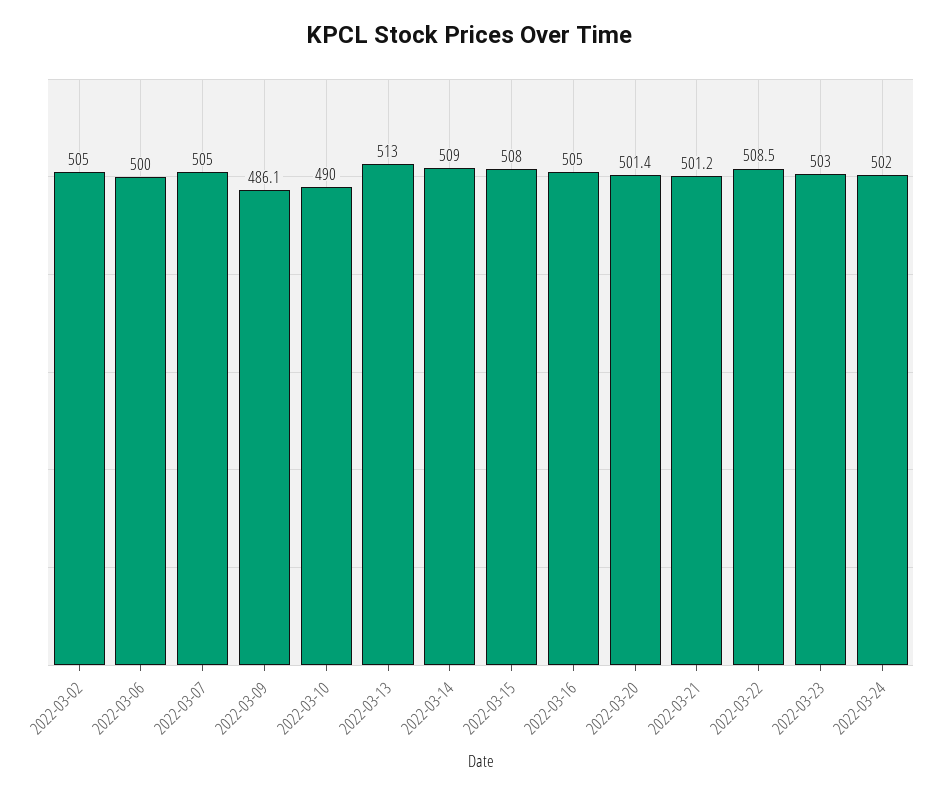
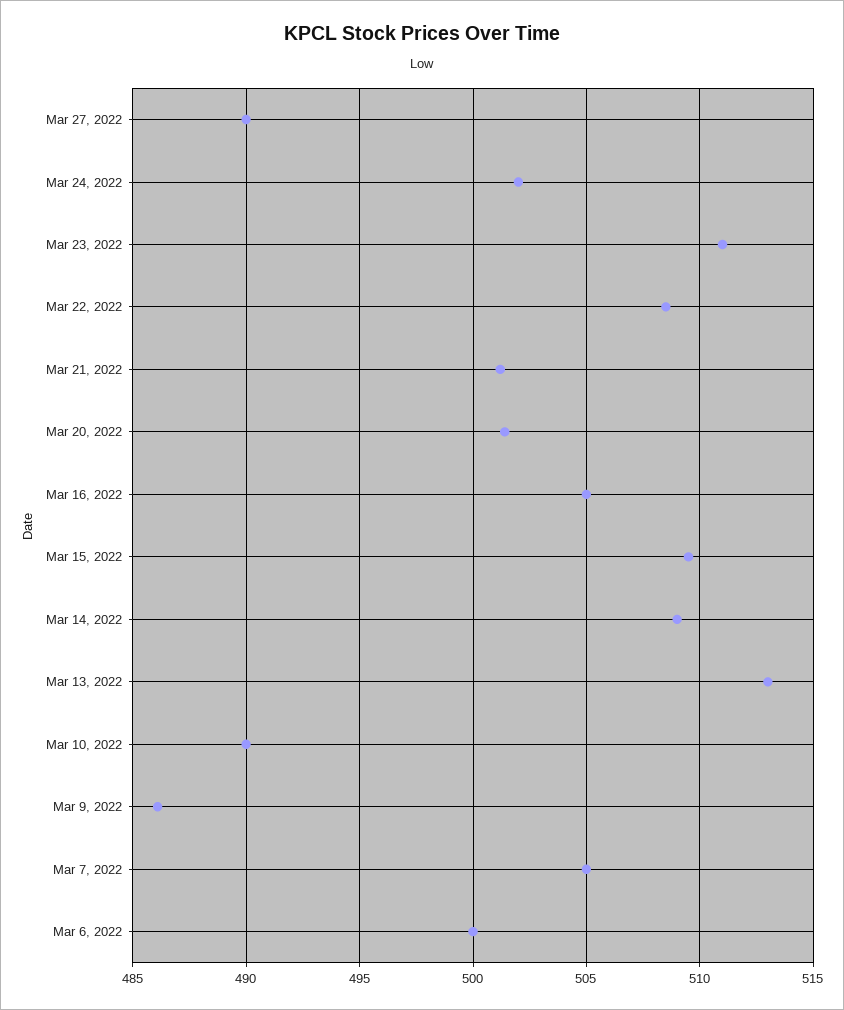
2022-03-02: 505 -> none
2022-03-15: 508 -> 509.5
2022-03-23: 503 -> 511
Mar 27, 2022: none -> 490

